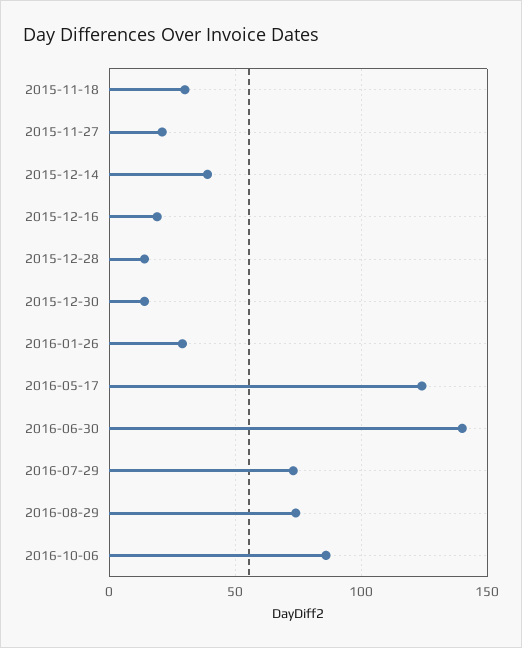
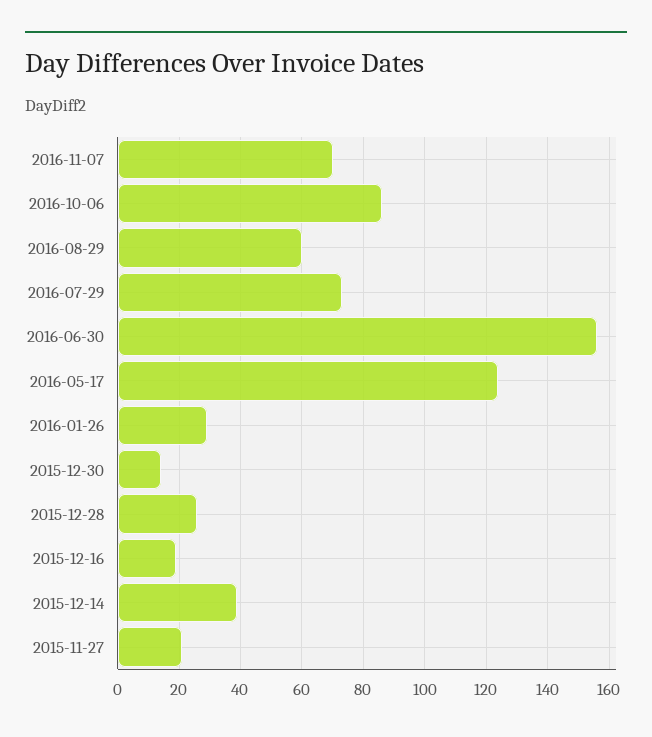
2015-11-18: 30 -> none
2015-12-28: 15 -> 25
2016-06-30: 140 -> 155
2016-08-29: 75 -> 60
2016-11-07: none -> 70

